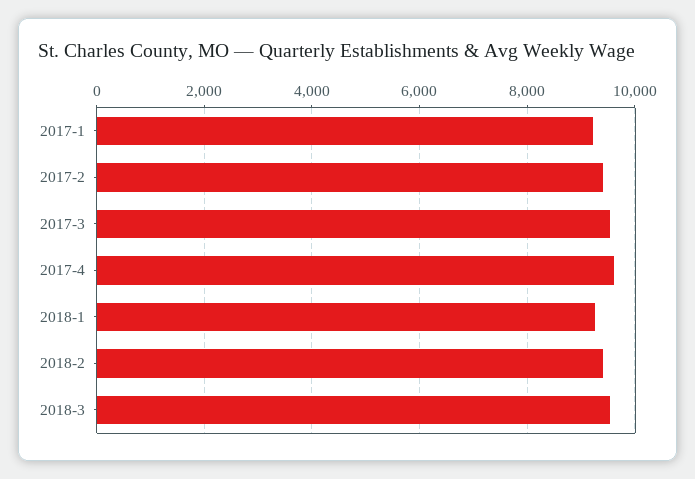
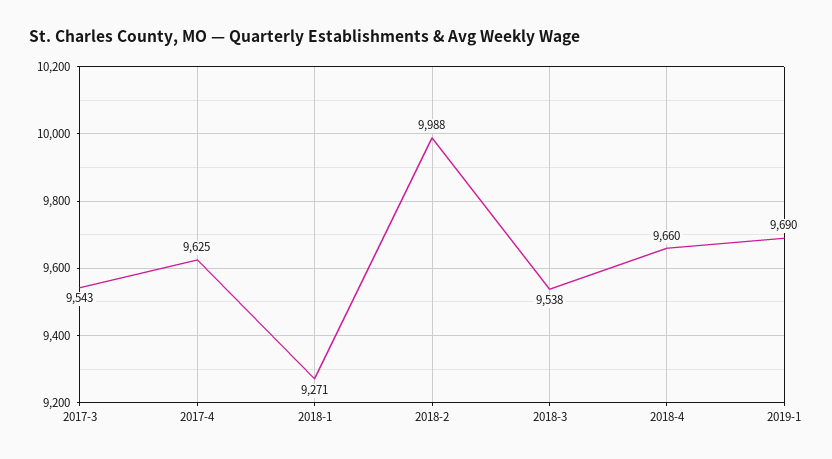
2017-1: 9200 -> none
2017-2: 9400 -> none
2018-2: 9400 -> 9988
2018-4: none -> 9660
2019-1: none -> 9690

